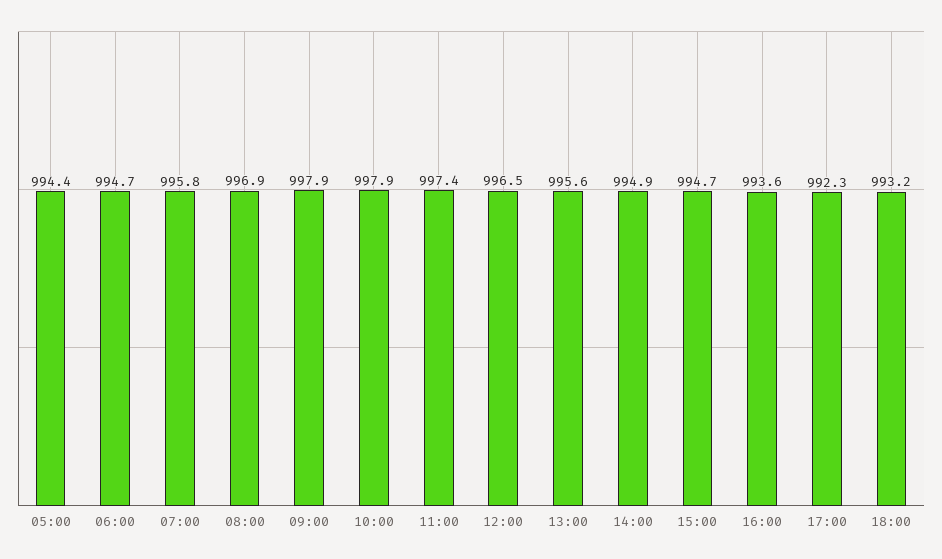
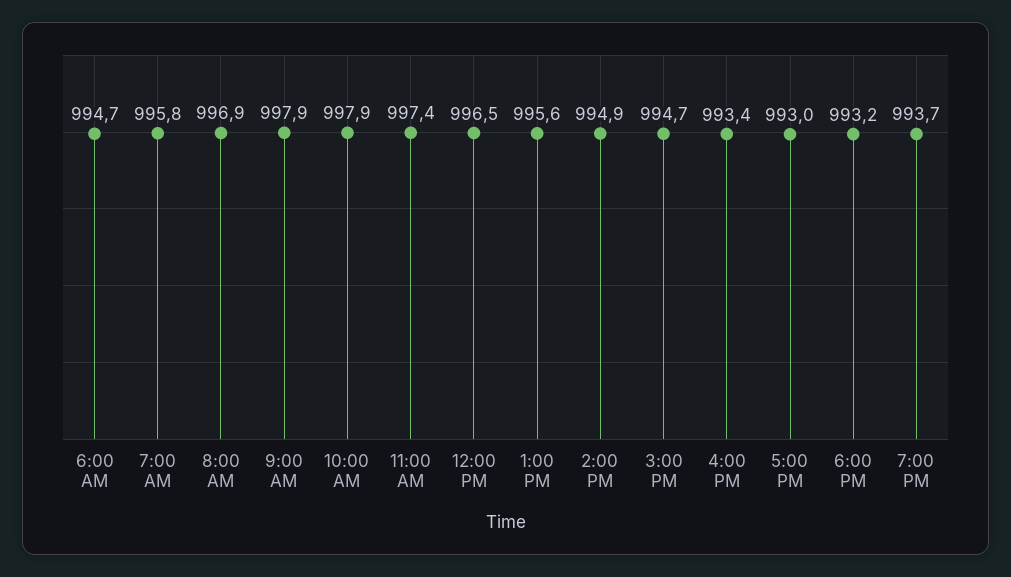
05:00: 994.4 -> none
16:00: 993.6 -> 993.4
17:00: 992.3 -> 993
7:00 PM: none -> 993.7

